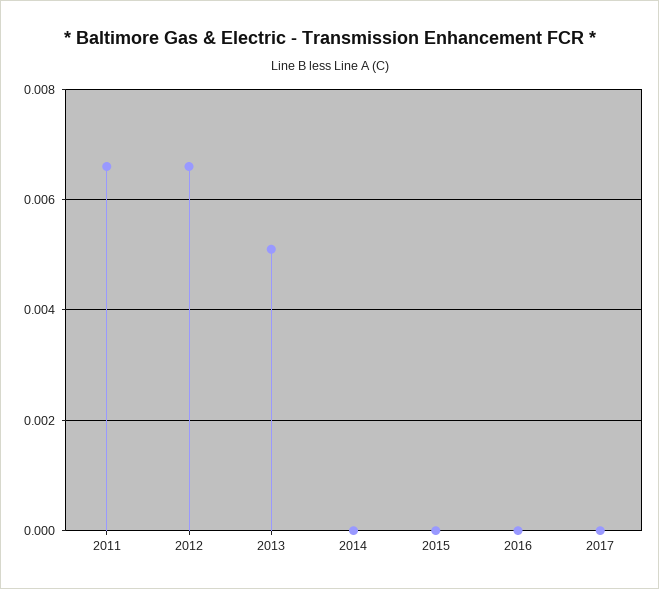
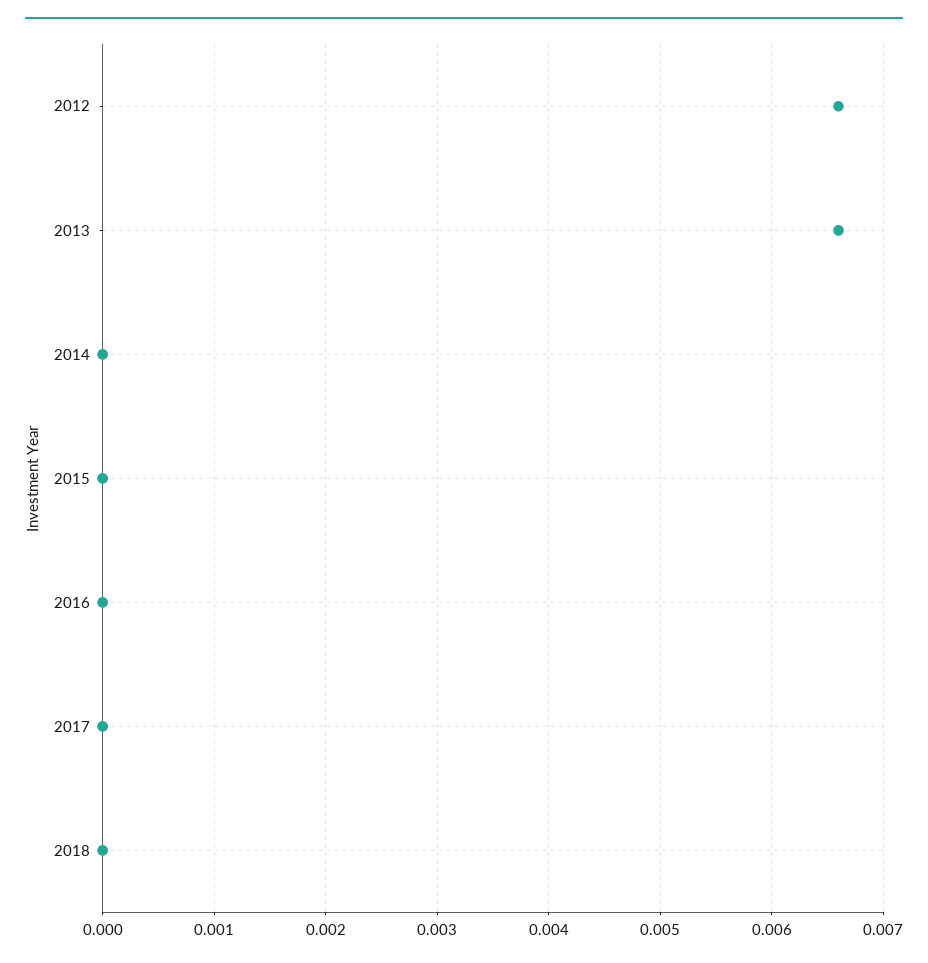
2011: 0.0065 -> none
2013: 0.005 -> 0.0066
2018: none -> 0

